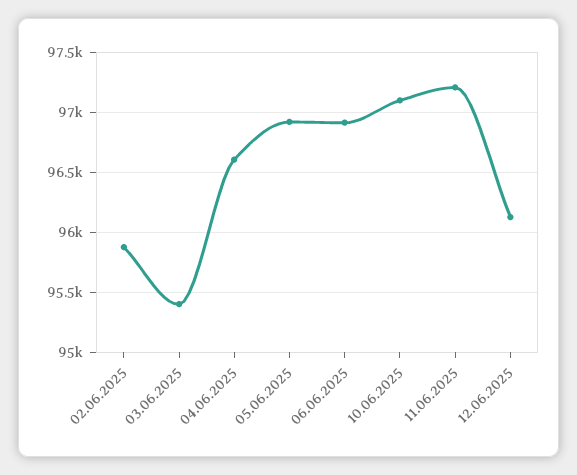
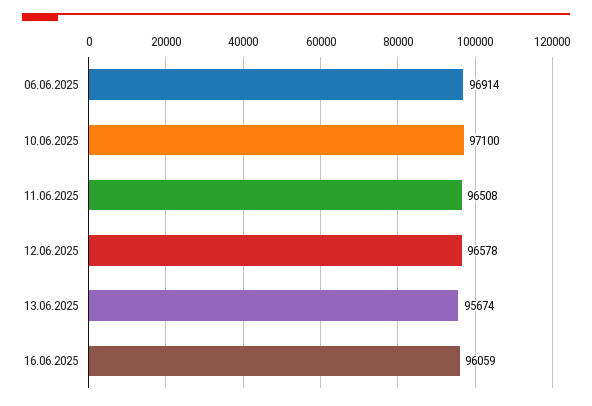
02.06.2025: 95900 -> none
03.06.2025: 95400 -> none
04.06.2025: 96600 -> none
05.06.2025: 96900 -> none
11.06.2025: 97200 -> 96508
12.06.2025: 96100 -> 96578
13.06.2025: none -> 95674
16.06.2025: none -> 96059

